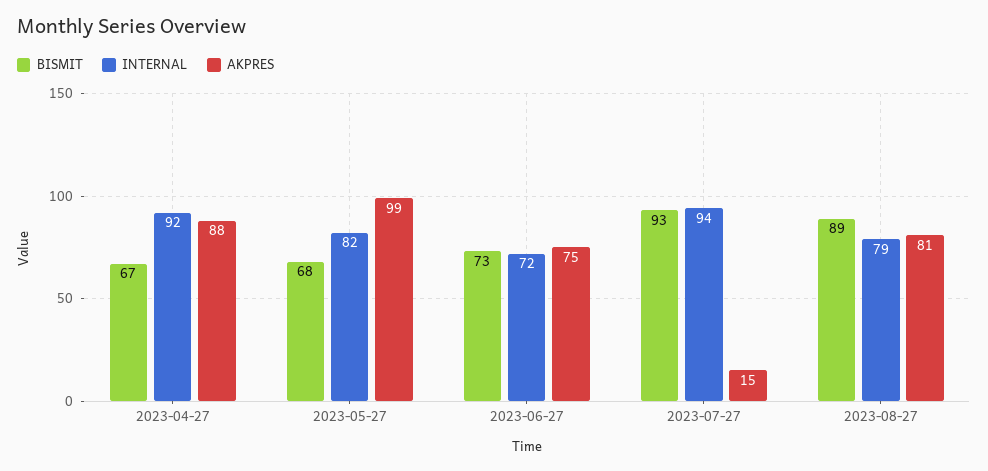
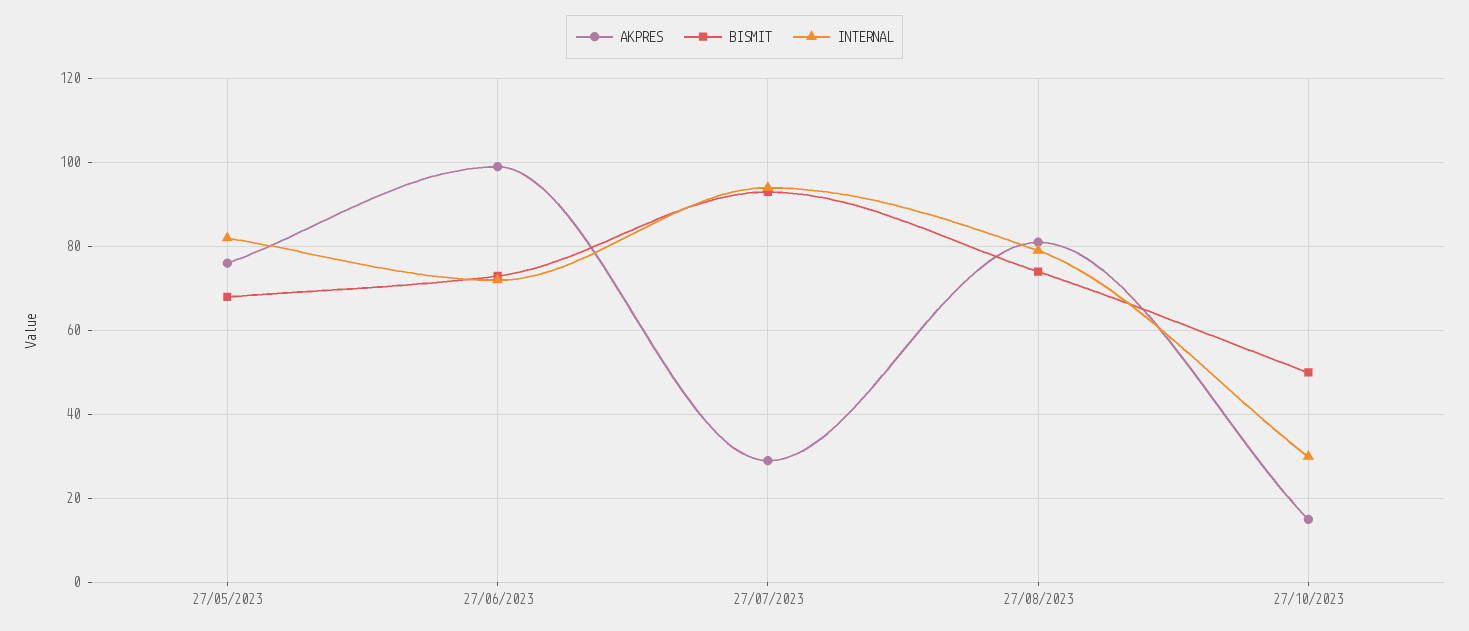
BISMIT, 2023-04-27: 67 -> none
INTERNAL, 2023-04-27: 92 -> none
AKPRES, 2023-04-27: 88 -> none
AKPRES, 2023-05-27: 99 -> 75
AKPRES, 2023-06-27: 75 -> 100
AKPRES, 2023-07-27: 15 -> 30
BISMIT, 2023-08-27: 89 -> 75
AKPRES, 27/10/2023: none -> 15
BISMIT, 27/10/2023: none -> 50
INTERNAL, 27/10/2023: none -> 30

